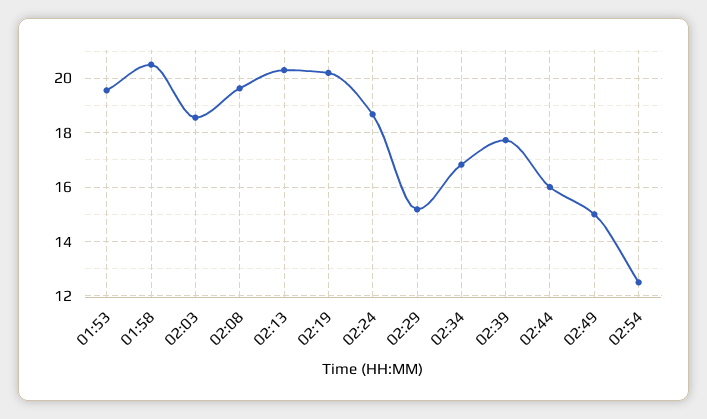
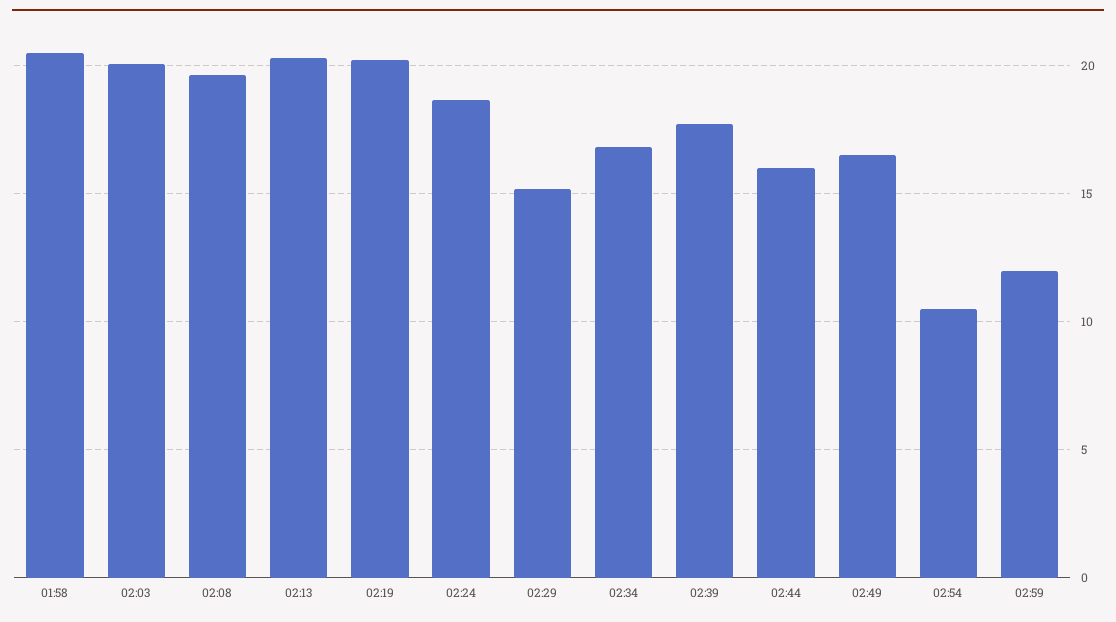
01:53: 19.5 -> none
02:03: 18.5 -> 20
02:49: 15 -> 16.5
02:54: 12.5 -> 10.5
02:59: none -> 12

